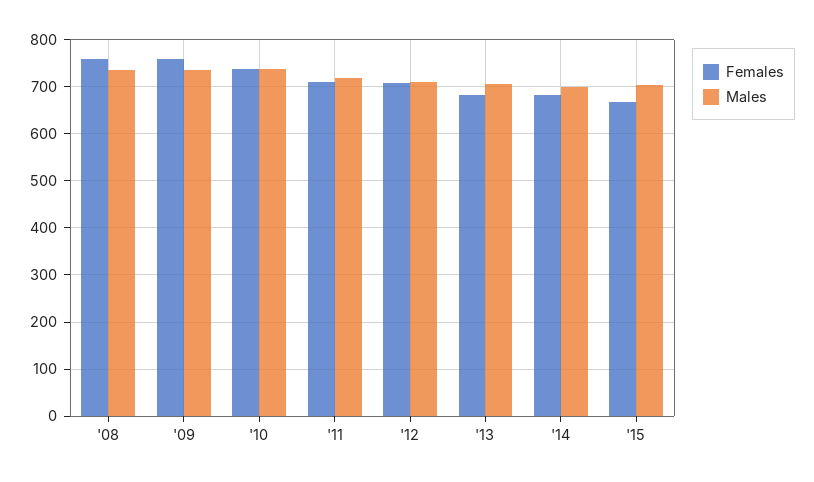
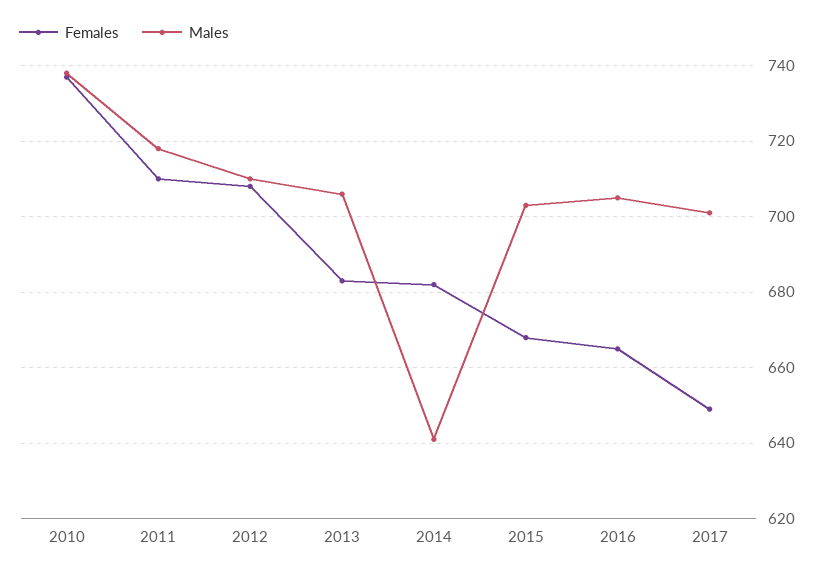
Females, '08: 760 -> none
Males, '08: 740 -> none
Females, '09: 760 -> none
Males, '09: 740 -> none
Males, '14: 700 -> 640
Females, 2016: none -> 665
Males, 2016: none -> 705
Females, 2017: none -> 650
Males, 2017: none -> 700

